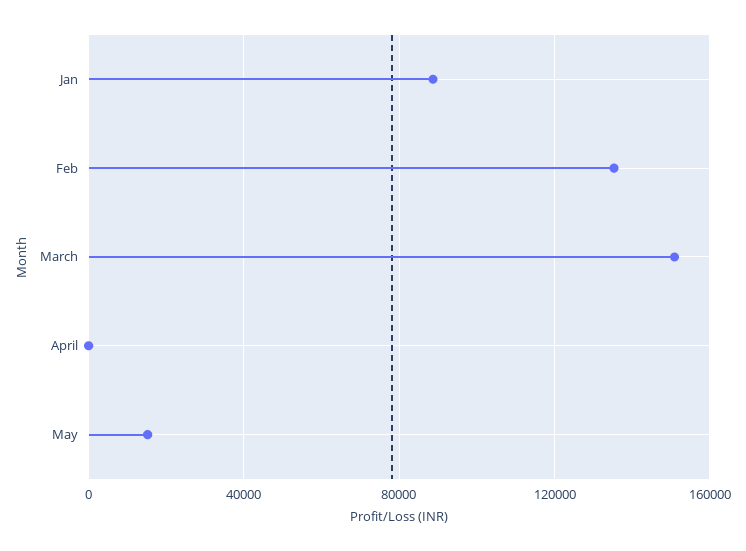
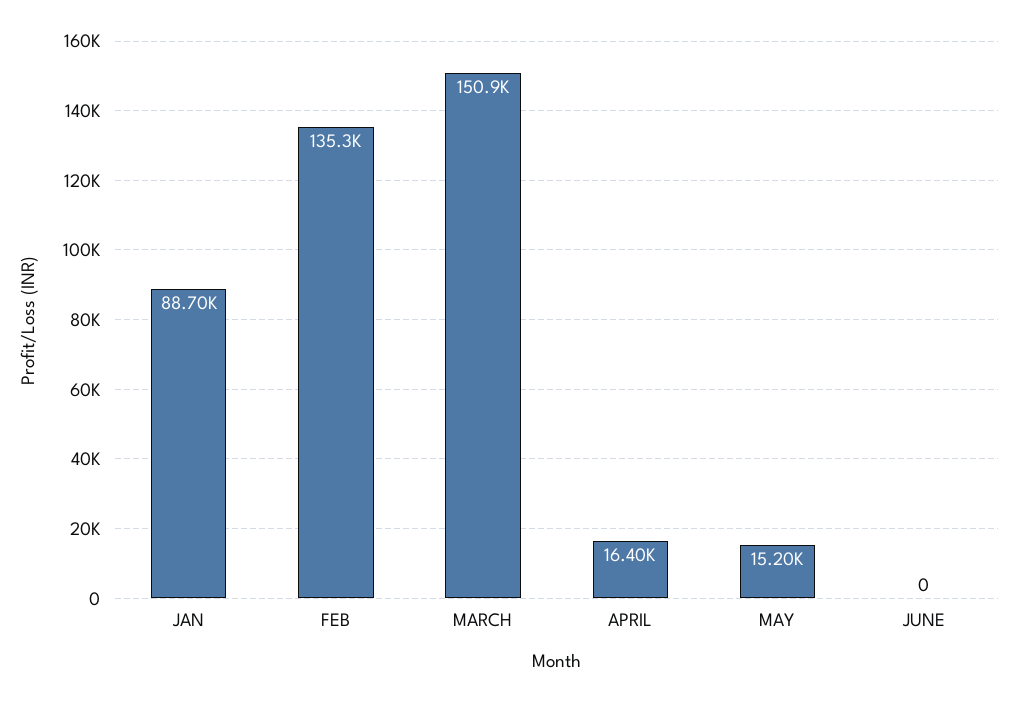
April: 0 -> 16400
JUNE: none -> 0

